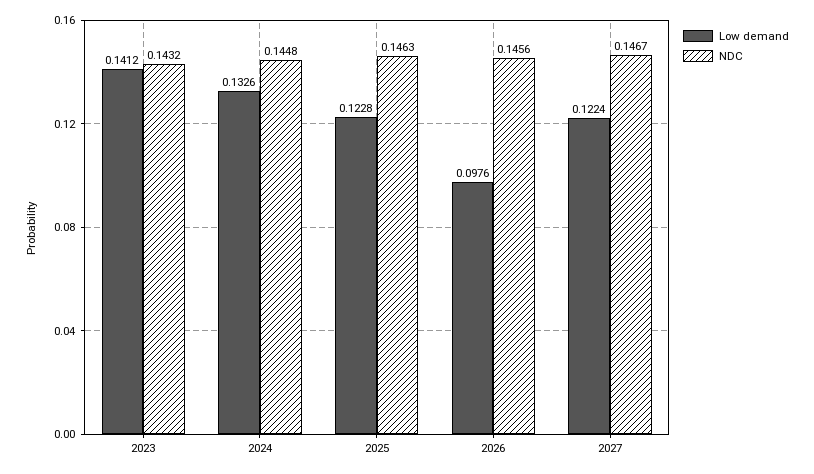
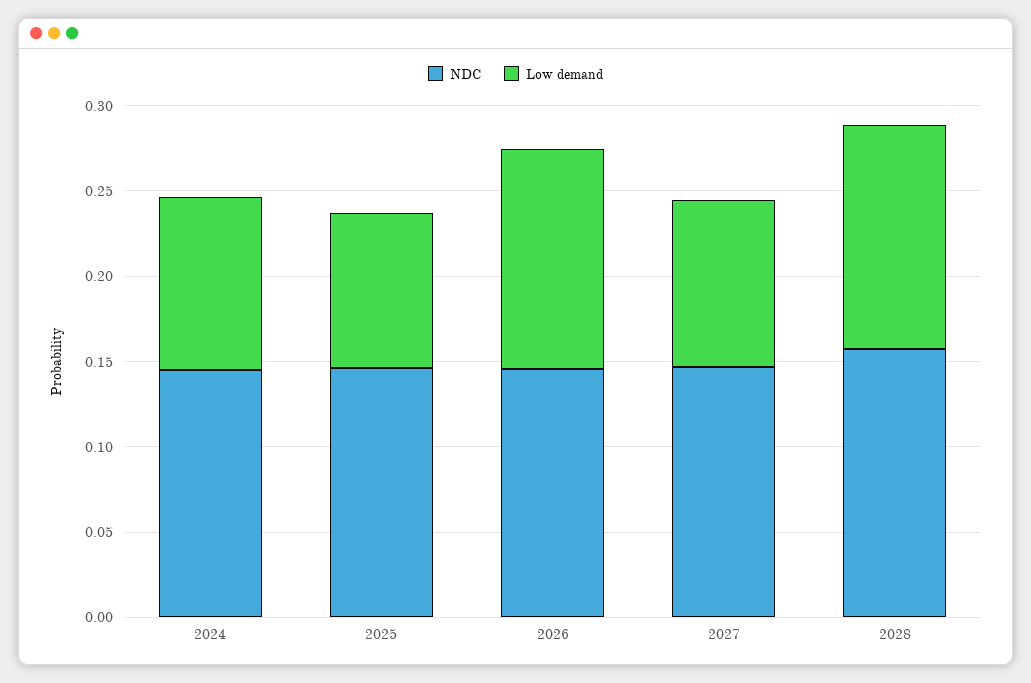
Low demand, 2023: 0.1412 -> none
NDC, 2023: 0.1432 -> none
Low demand, 2024: 0.1326 -> 0.1
Low demand, 2025: 0.1228 -> 0.09
Low demand, 2026: 0.0976 -> 0.13
Low demand, 2027: 0.1224 -> 0.1
NDC, 2028: none -> 0.16
Low demand, 2028: none -> 0.13

